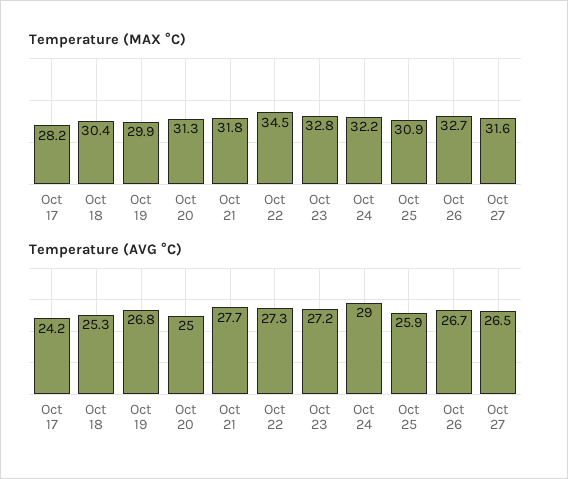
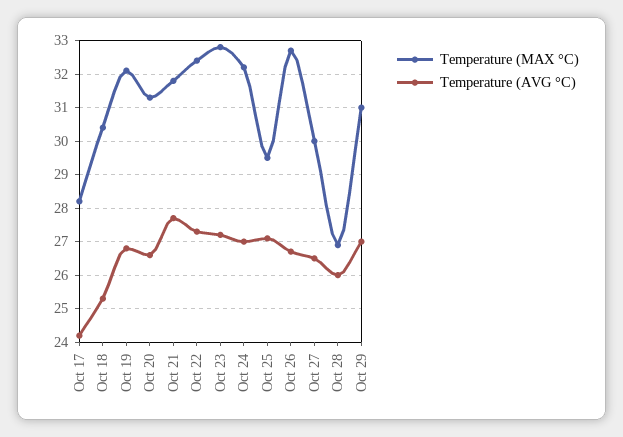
Temperature (MAX °C), Oct 19: 29.9 -> 32
Temperature (MAX °C), Oct 22: 34.5 -> 32.5
Temperature (MAX °C), Oct 25: 30.9 -> 29.5
Temperature (MAX °C), Oct 27: 31.6 -> 30
Temperature (AVG °C), Oct 20: 25 -> 26.5
Temperature (AVG °C), Oct 24: 29 -> 27
Temperature (AVG °C), Oct 25: 25.9 -> 27
Temperature (MAX °C), Oct 28: none -> 27
Temperature (AVG °C), Oct 28: none -> 26
Temperature (MAX °C), Oct 29: none -> 31
Temperature (AVG °C), Oct 29: none -> 27

